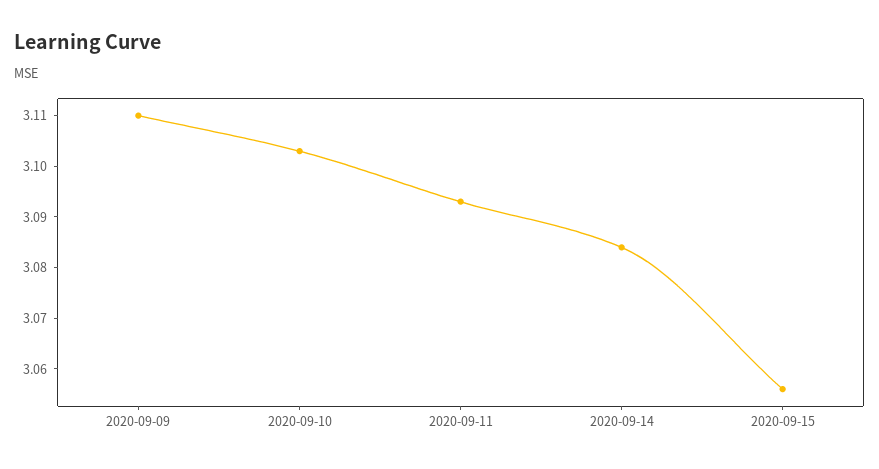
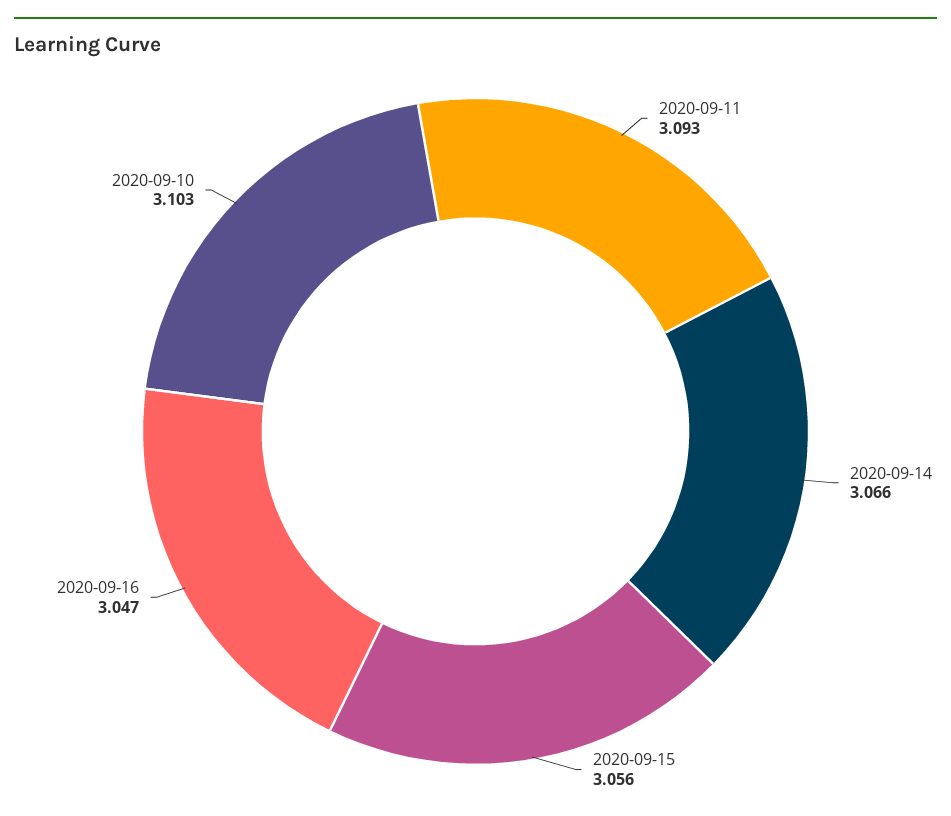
2020-09-09: 3.11 -> none
2020-09-14: 3.085 -> 3.066
2020-09-16: none -> 3.047

